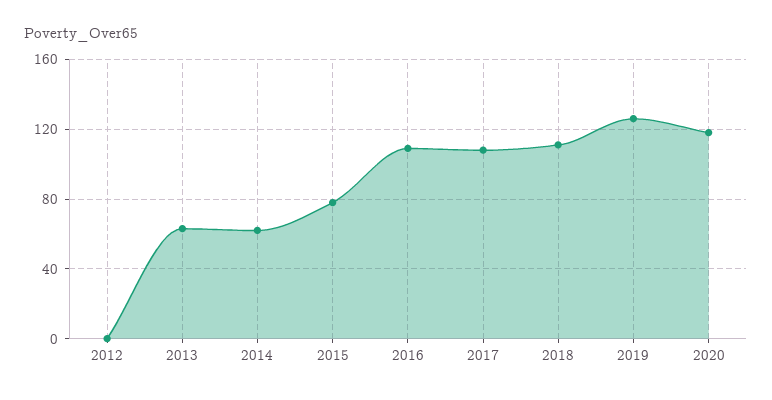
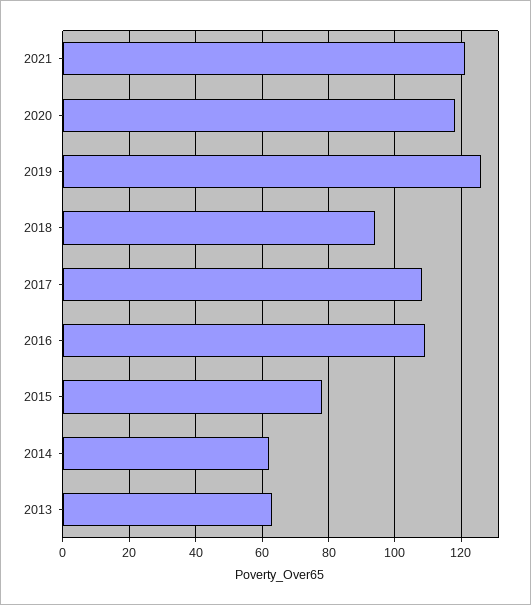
2012: 0 -> none
2018: 110 -> 95
2021: none -> 120

